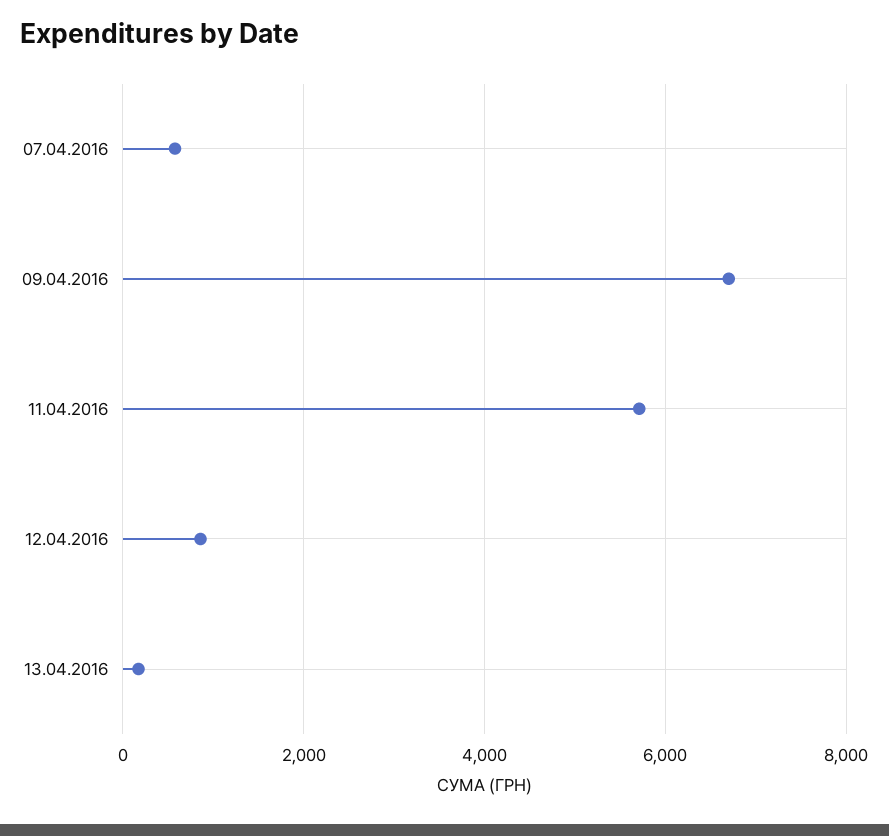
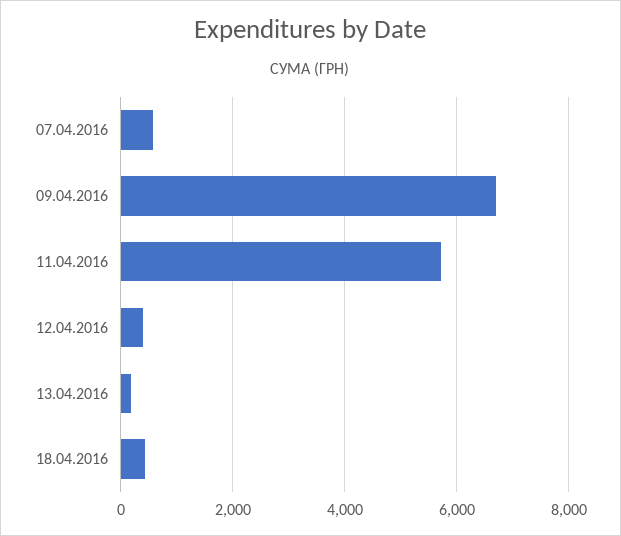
12.04.2016: 800 -> 400
18.04.2016: none -> 400

